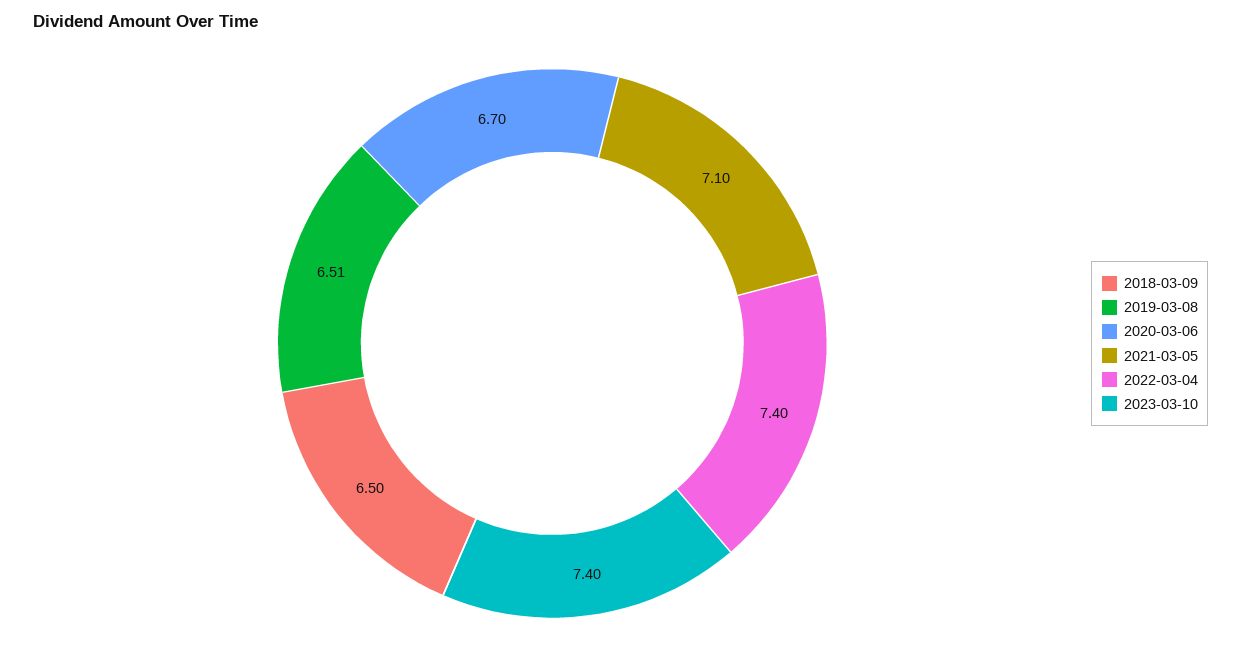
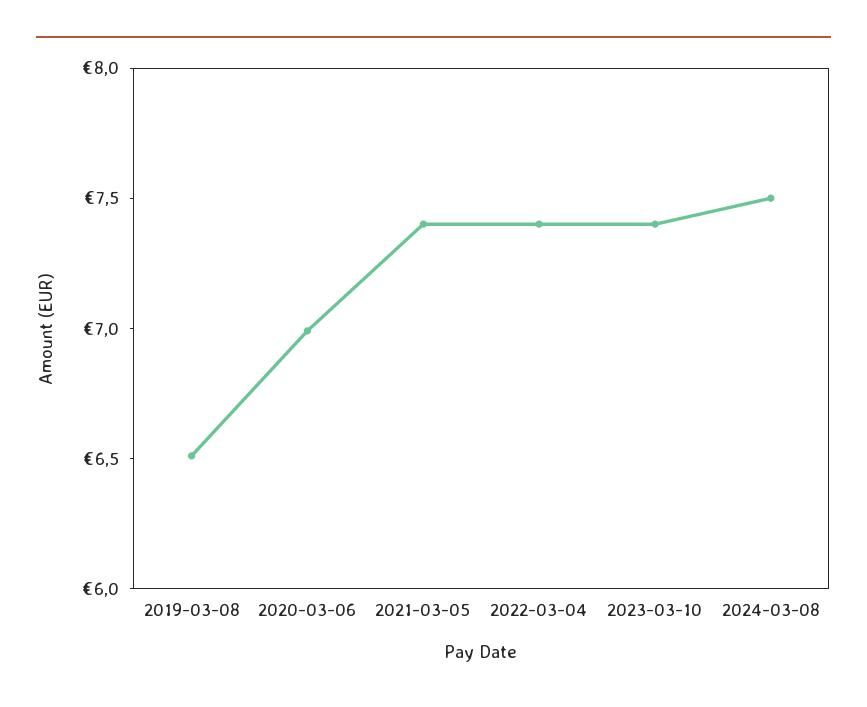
2018-03-09: 6.5 -> none
2020-03-06: 6.7 -> 7
2021-03-05: 7.1 -> 7.4
2024-03-08: none -> 7.5

